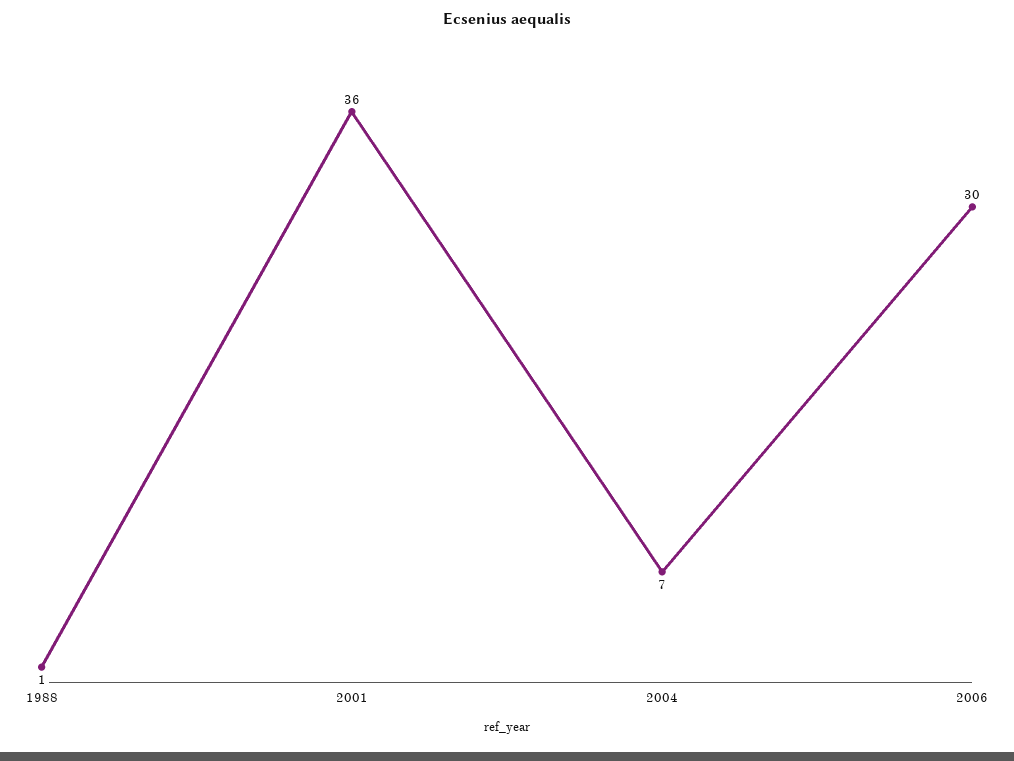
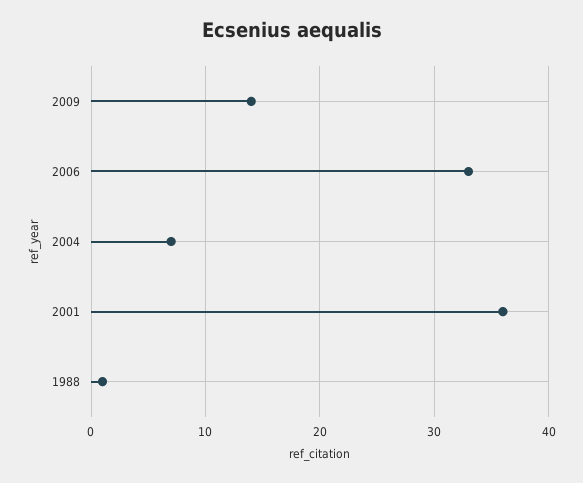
2006: 30 -> 33
2009: none -> 14

